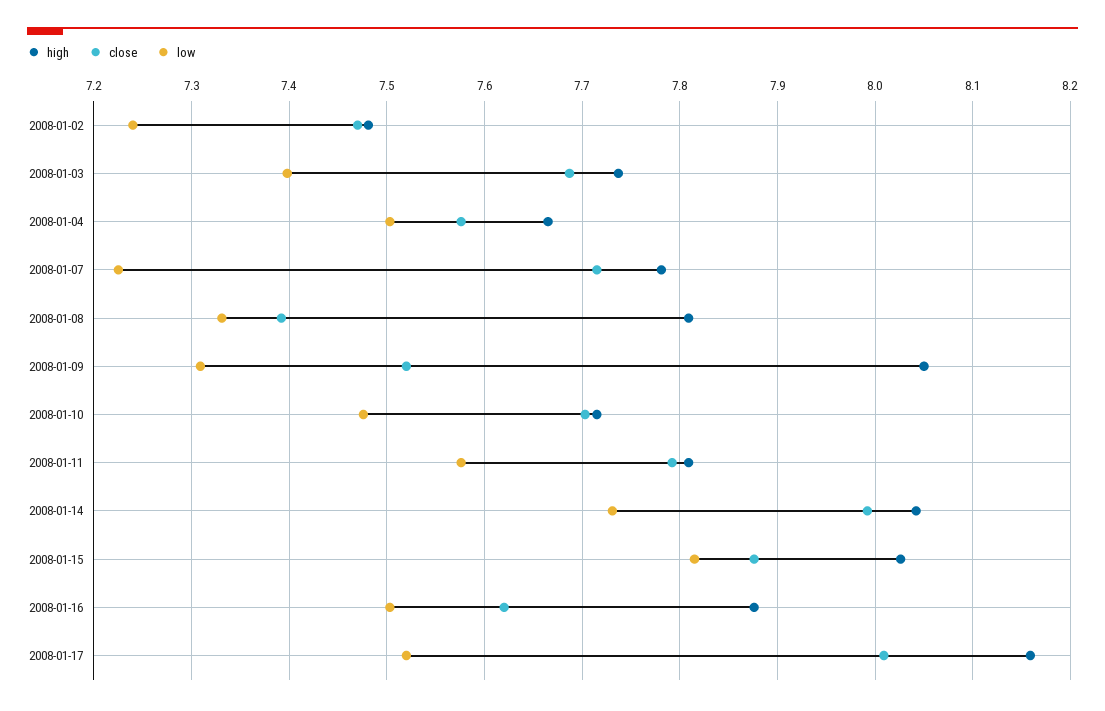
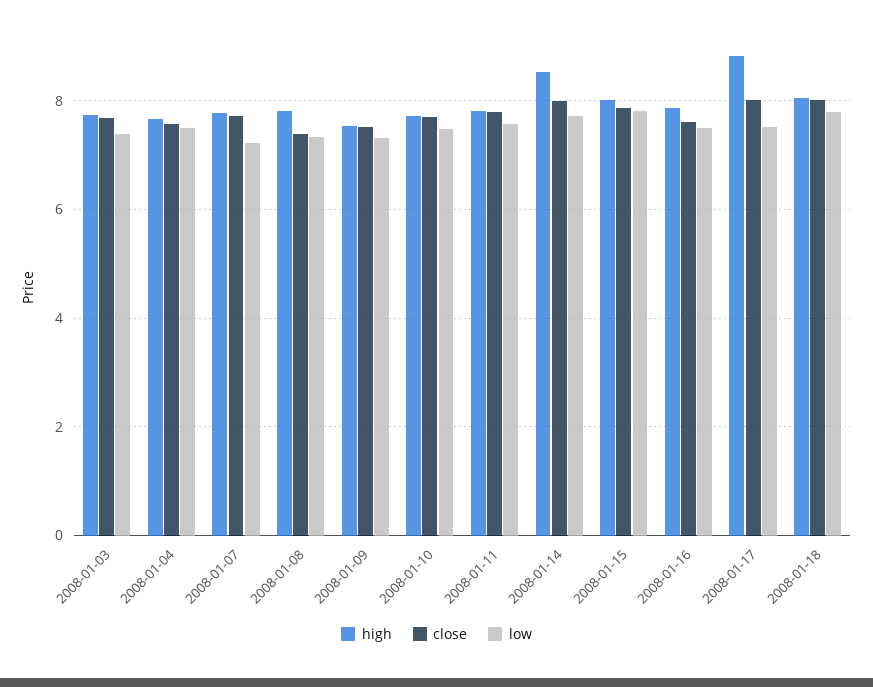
high, 2008-01-02: 7.48 -> none
close, 2008-01-02: 7.47 -> none
low, 2008-01-02: 7.24 -> none
high, 2008-01-09: 8.05 -> 7.6
high, 2008-01-14: 8.04 -> 8.6
high, 2008-01-17: 8.16 -> 8.8
high, 2008-01-18: none -> 8
close, 2008-01-18: none -> 8
low, 2008-01-18: none -> 7.8

